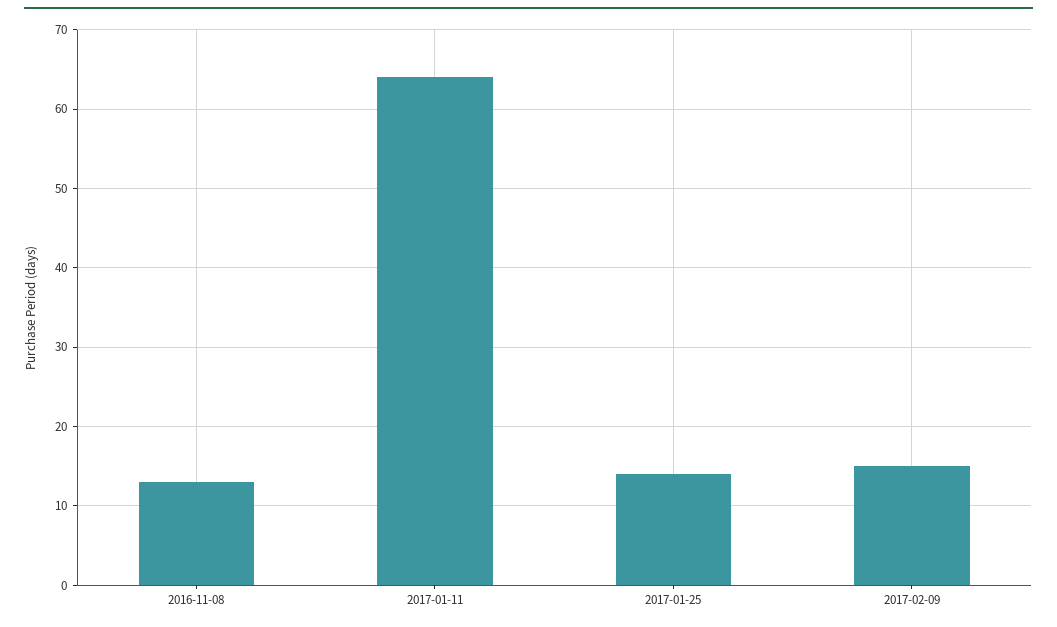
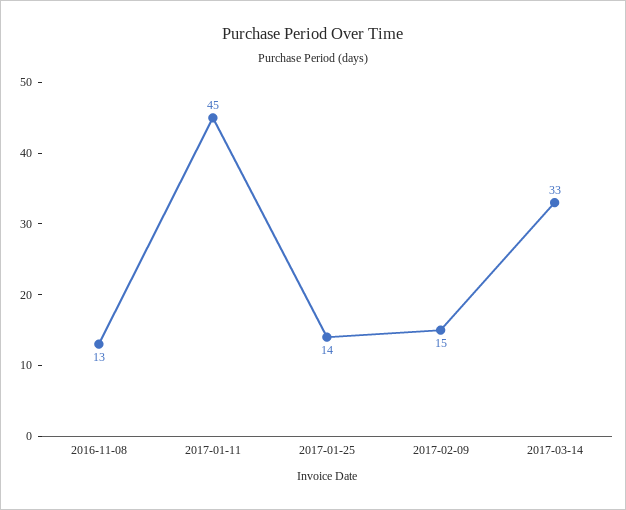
2017-01-11: 64 -> 45
2017-03-14: none -> 33

